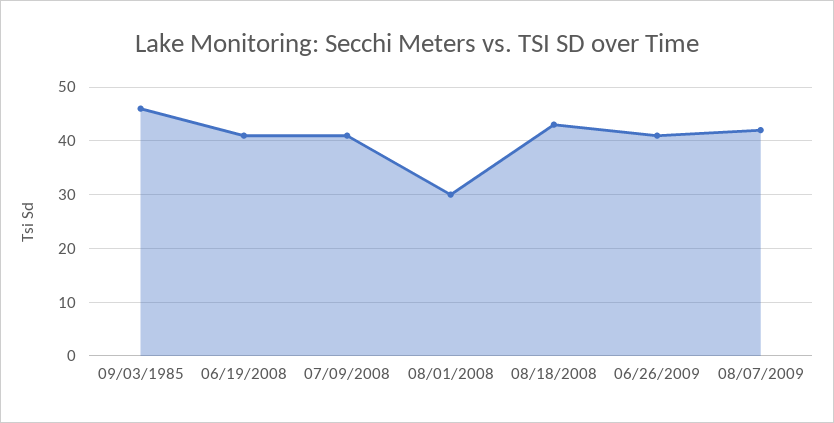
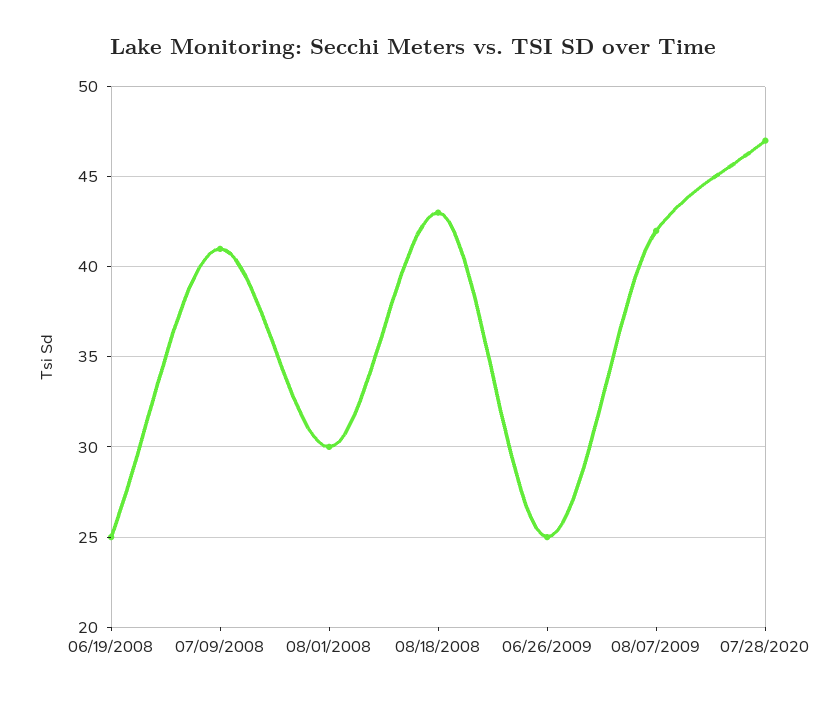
09/03/1985: 45 -> none
06/19/2008: 40 -> 25
06/26/2009: 40 -> 25
07/28/2020: none -> 47

